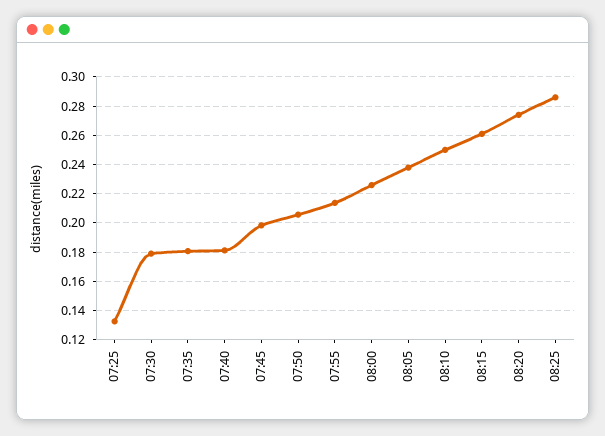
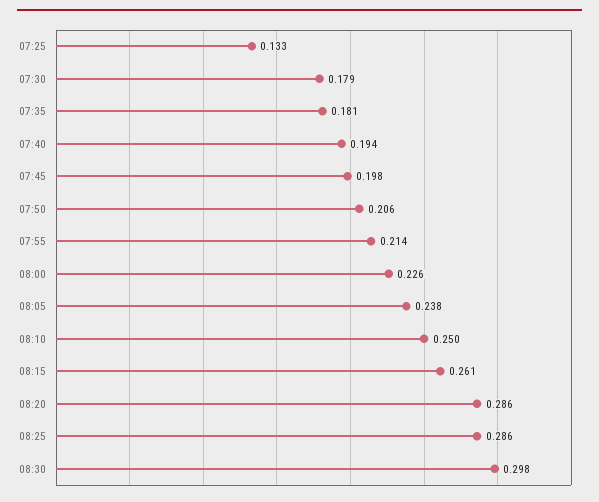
07:40: 0.18 -> 0.194
08:20: 0.275 -> 0.286
08:30: none -> 0.298

